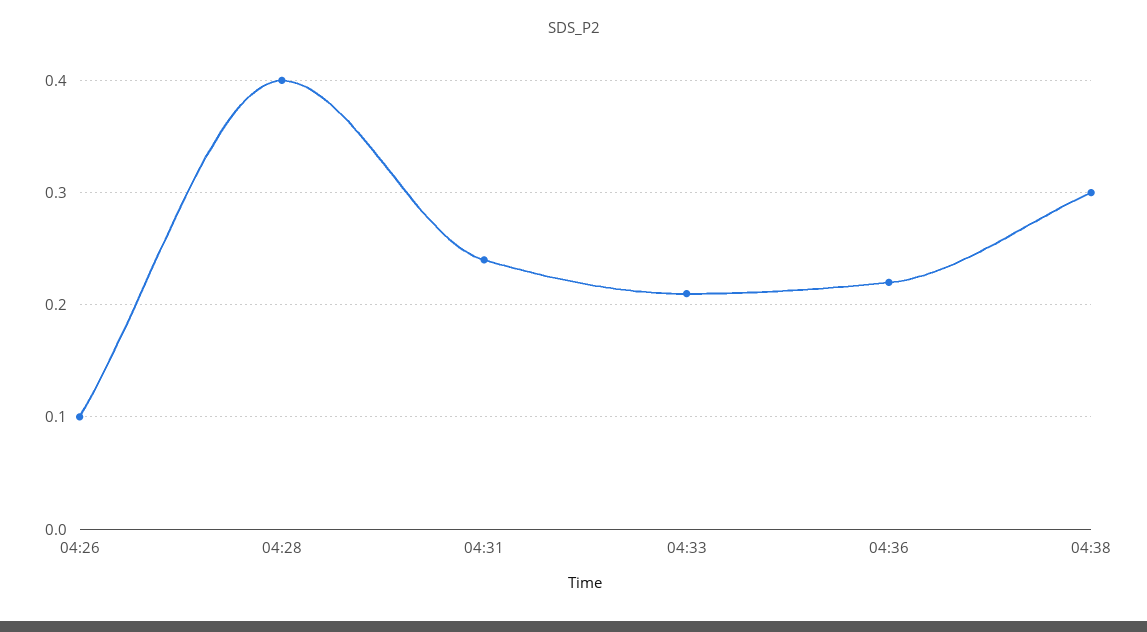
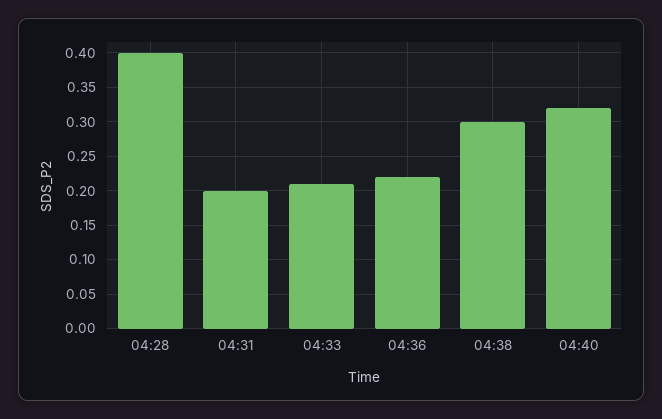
04:26: 0.1 -> none
04:31: 0.24 -> 0.2
04:40: none -> 0.32

